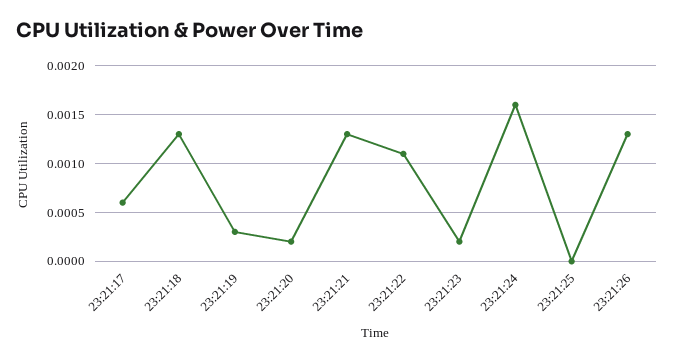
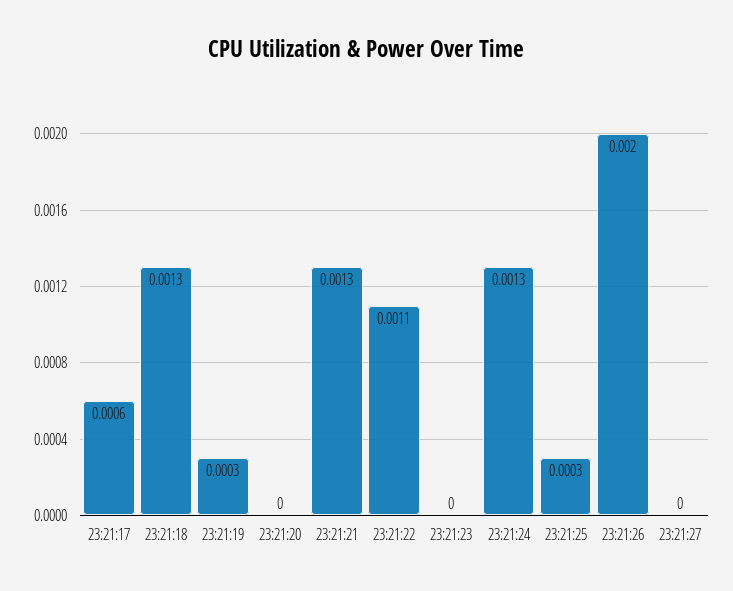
23:21:20: 0.0002 -> 0
23:21:23: 0.0002 -> 0
23:21:24: 0.0016 -> 0.0013
23:21:25: 0 -> 0.0003
23:21:26: 0.0013 -> 0.002
23:21:27: none -> 0

